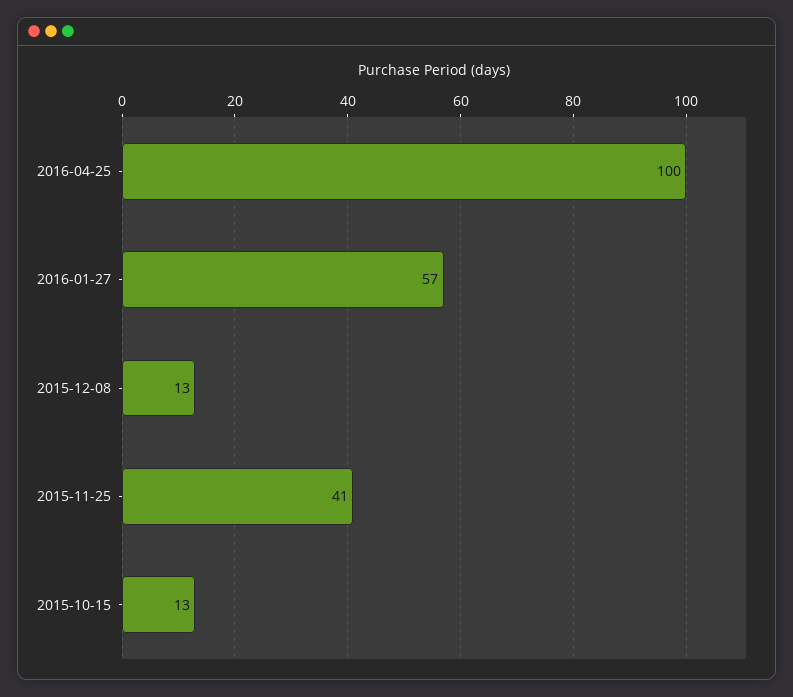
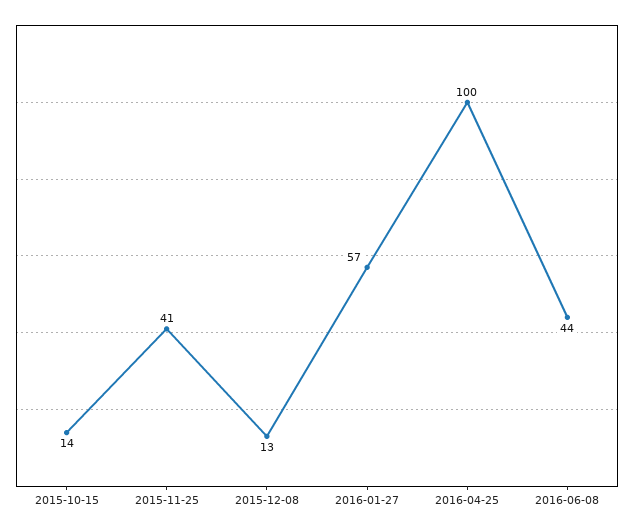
2015-10-15: 13 -> 14
2016-06-08: none -> 44

